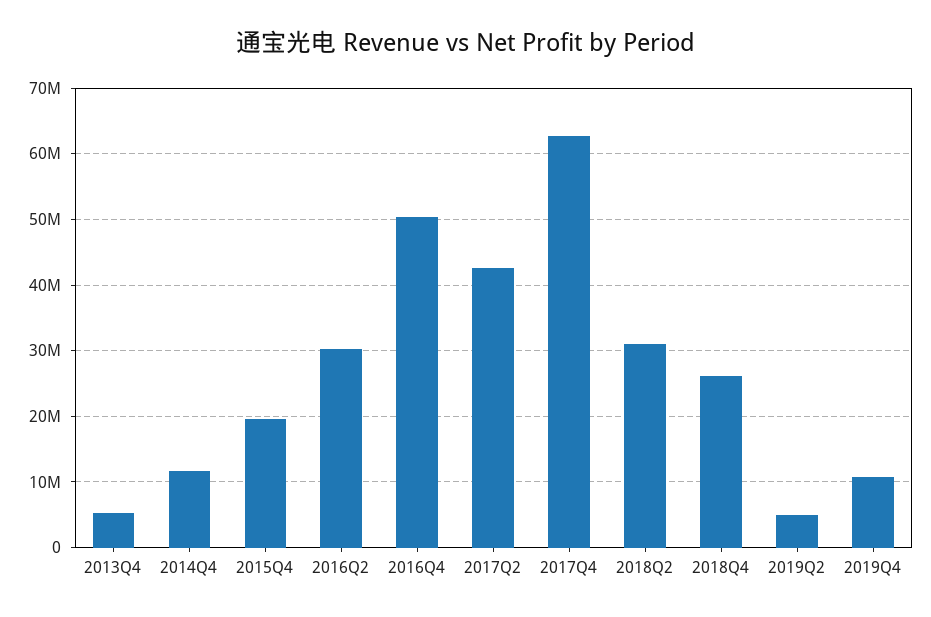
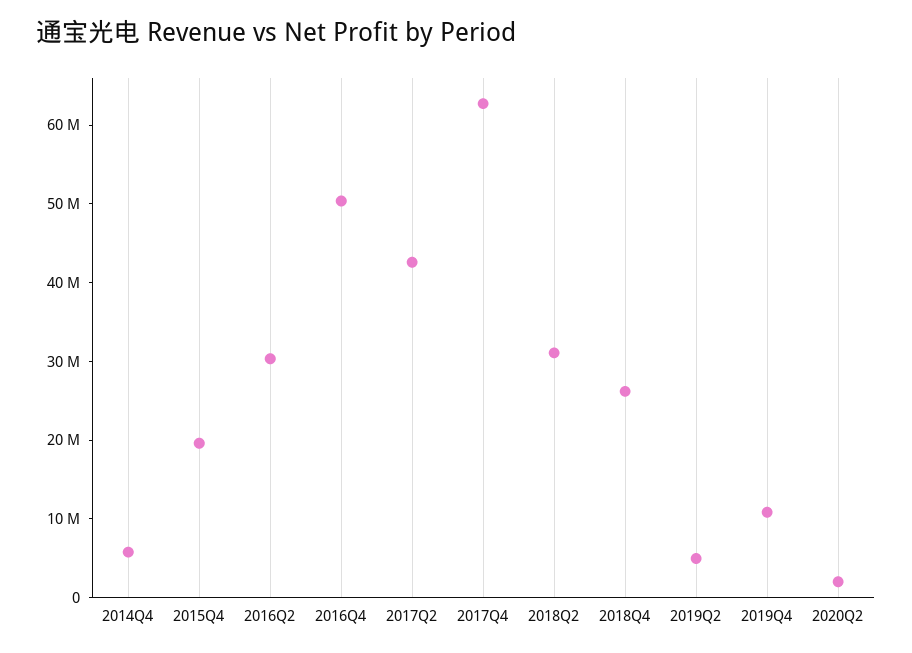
2013Q4: 5000000 -> none
2014Q4: 12000000 -> 6000000
2020Q2: none -> 2000000

